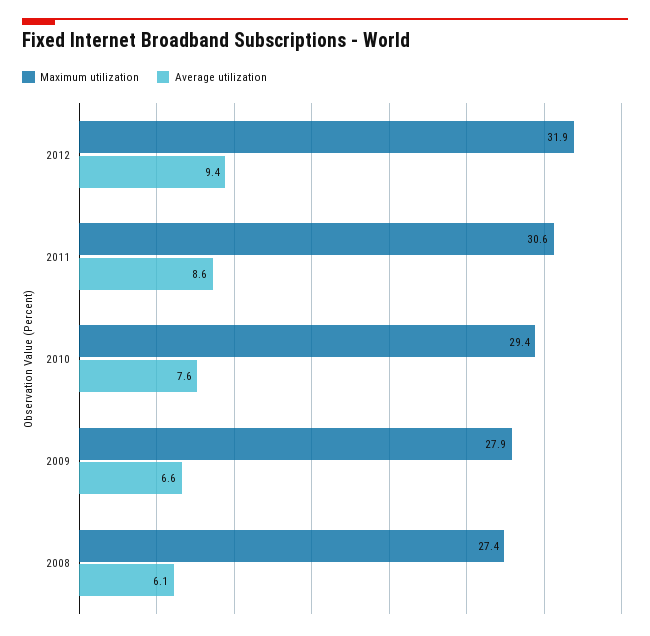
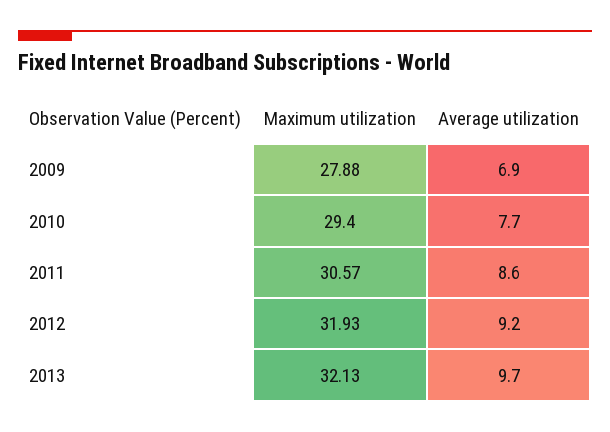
Average utilization, 2012: 9.4 -> 9.2
Average utilization, 2010: 7.6 -> 7.7
Average utilization, 2009: 6.6 -> 6.9
Maximum utilization, 2008: 27.4 -> none
Average utilization, 2008: 6.1 -> none
Maximum utilization, 2013: none -> 32.13
Average utilization, 2013: none -> 9.7

